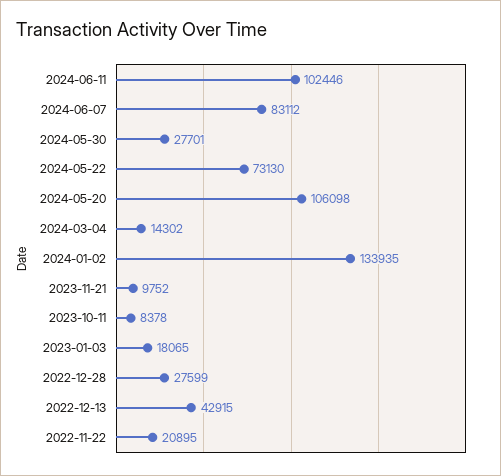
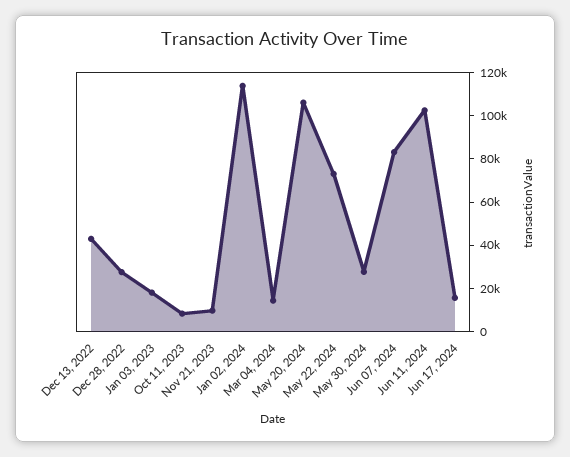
2024-01-02: 133935 -> 115000
2022-11-22: 20895 -> none
Jun 17, 2024: none -> 15000

